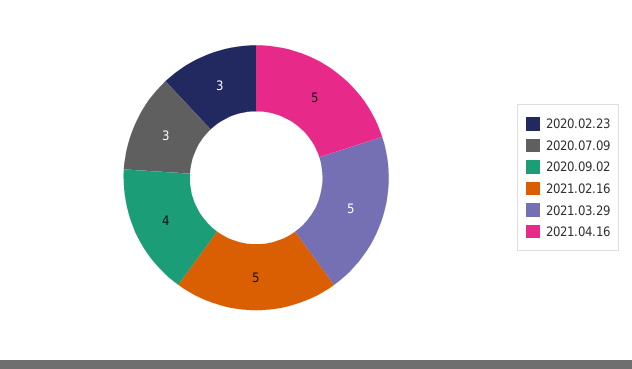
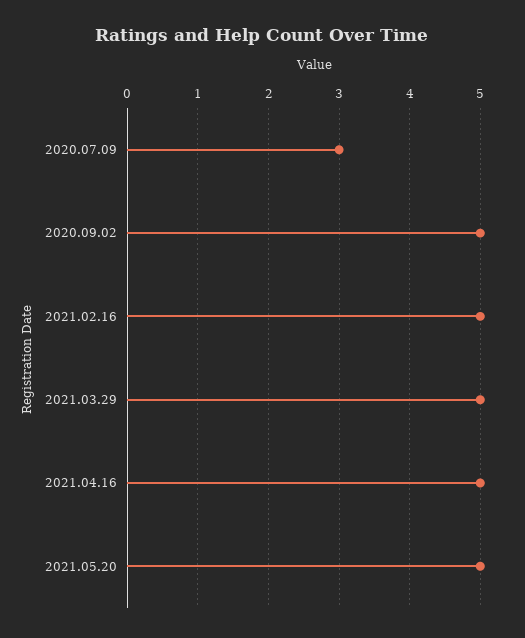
2020.02.23: 3 -> none
2020.09.02: 4 -> 5
2021.05.20: none -> 5

